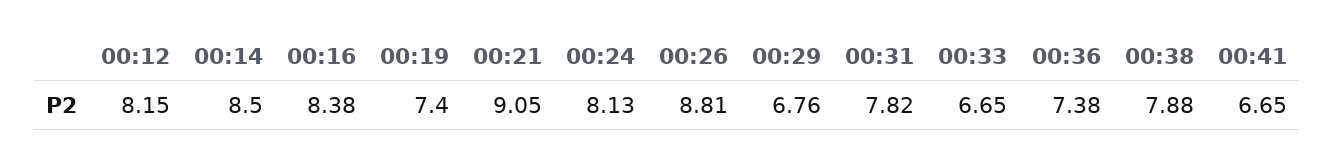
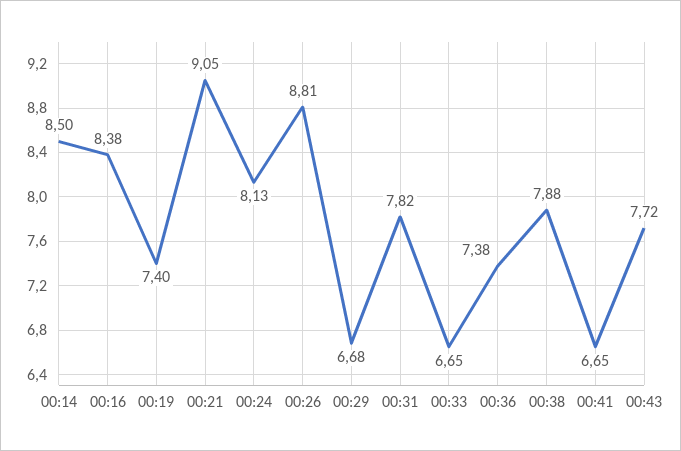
00:12: 8.15 -> none
00:29: 6.76 -> 6.68
00:43: none -> 7.72

